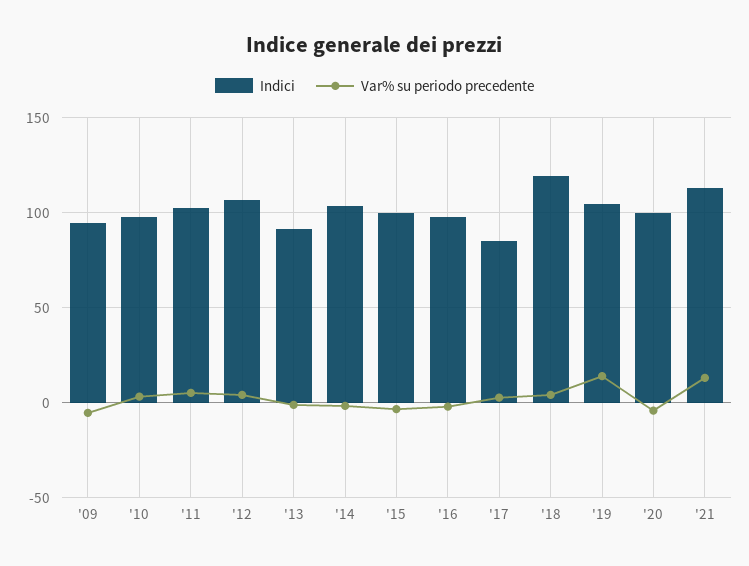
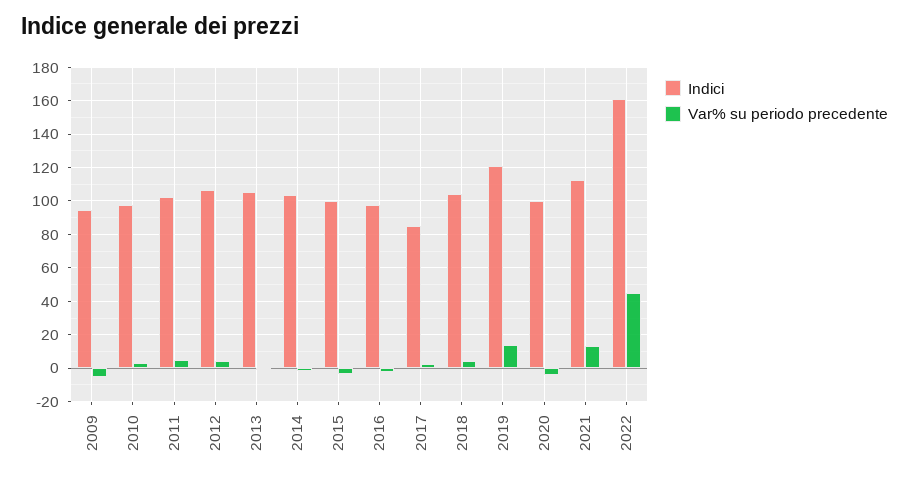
Indici, '13: 90 -> 105
Indici, '18: 120 -> 105
Indici, '19: 105 -> 120
Indici, 2022: none -> 160
Var% su periodo precedente, 2022: none -> 45

